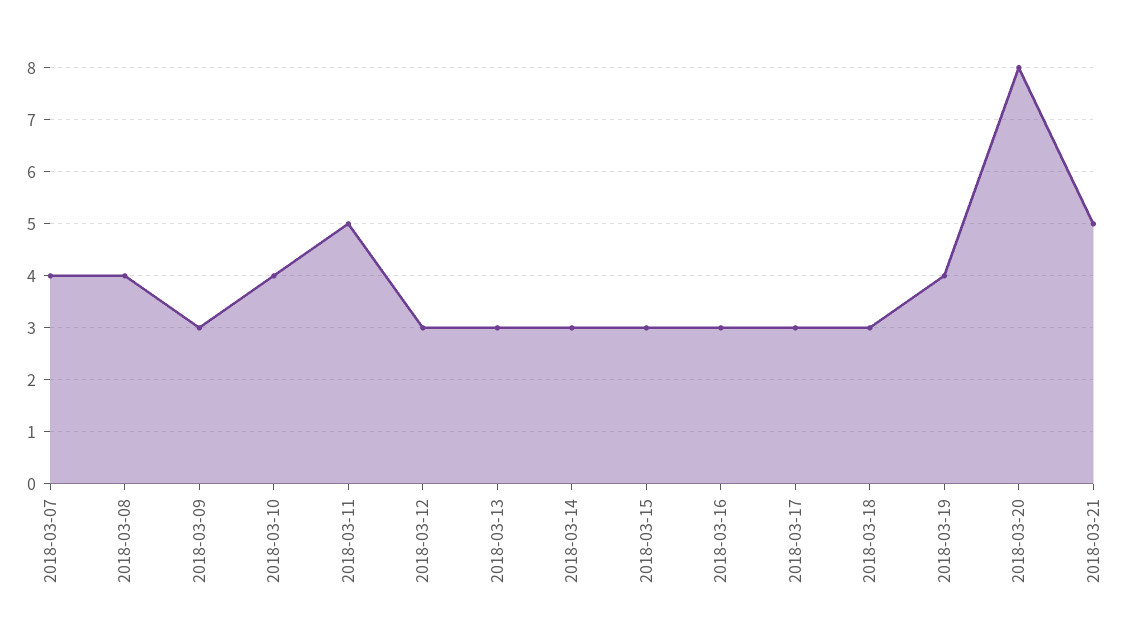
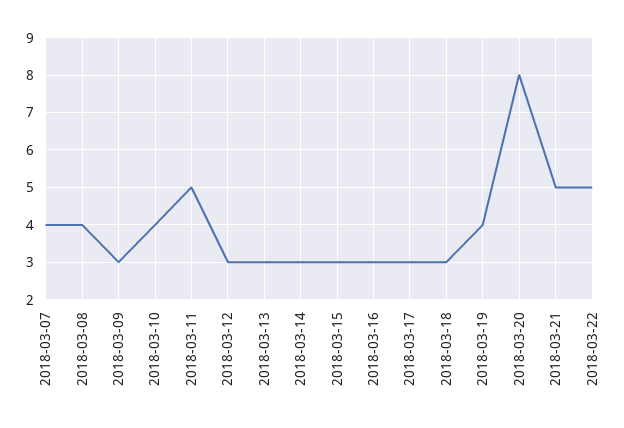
2018-03-22: none -> 5

